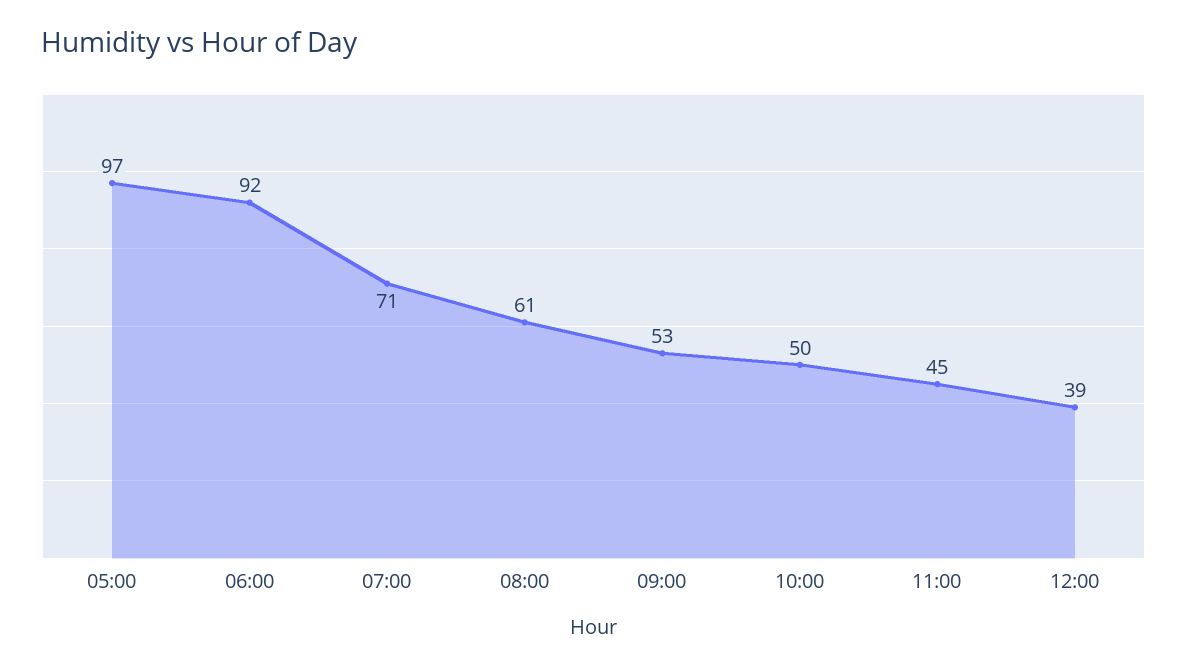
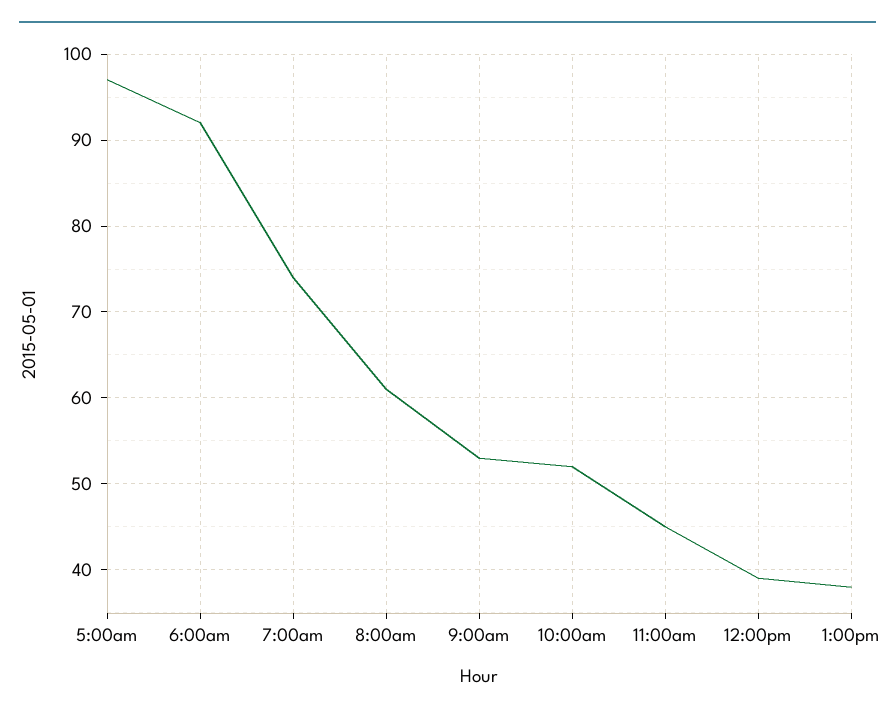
07:00: 71 -> 74
10:00: 50 -> 52
1:00pm: none -> 38

